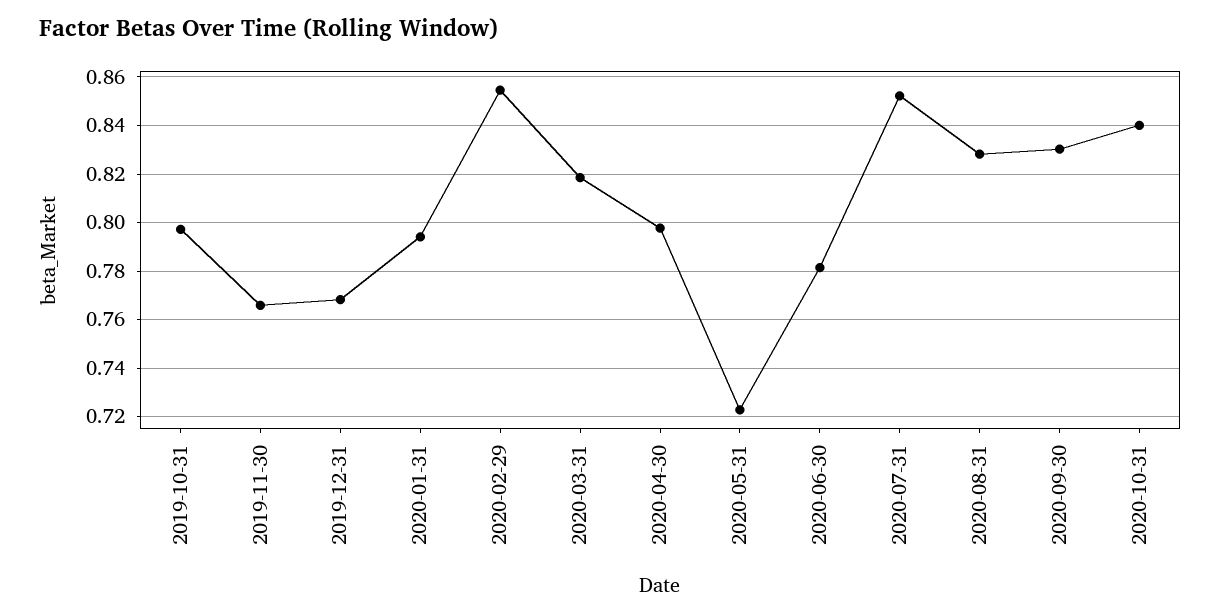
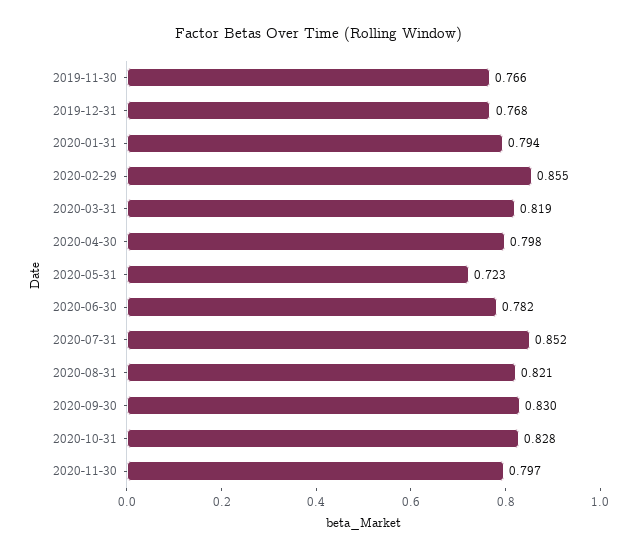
2019-10-31: 0.7975 -> none
2020-08-31: 0.8275 -> 0.821
2020-10-31: 0.84 -> 0.828
2020-11-30: none -> 0.797

